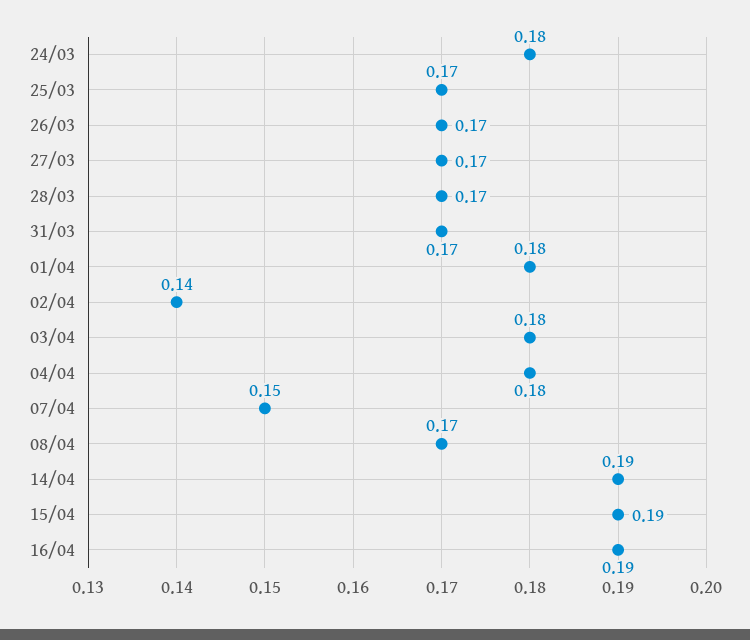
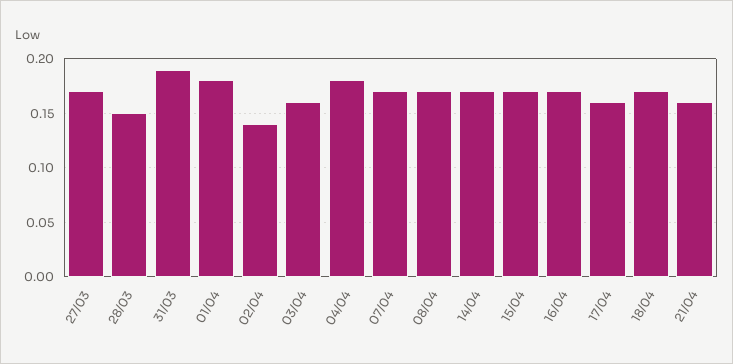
24/03: 0.18 -> none
25/03: 0.17 -> none
26/03: 0.17 -> none
28/03: 0.17 -> 0.15
31/03: 0.17 -> 0.19
03/04: 0.18 -> 0.16
07/04: 0.15 -> 0.17
14/04: 0.19 -> 0.17
15/04: 0.19 -> 0.17
16/04: 0.19 -> 0.17
17/04: none -> 0.16
18/04: none -> 0.17
21/04: none -> 0.16

